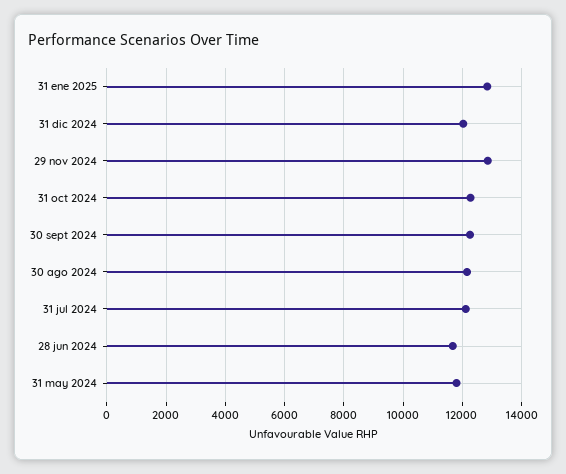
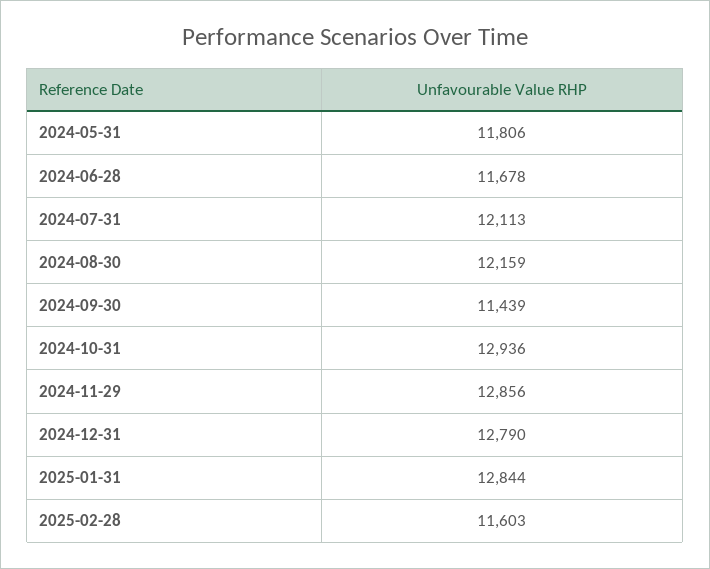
31 dic 2024: 12000 -> 12790
31 oct 2024: 12250 -> 12936
30 sept 2024: 12250 -> 11439
2025-02-28: none -> 11603

